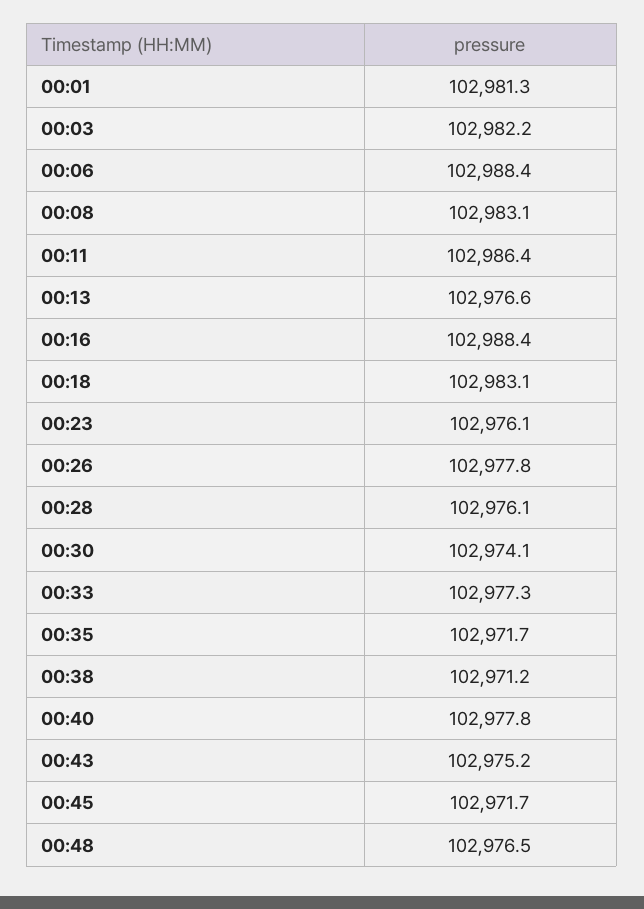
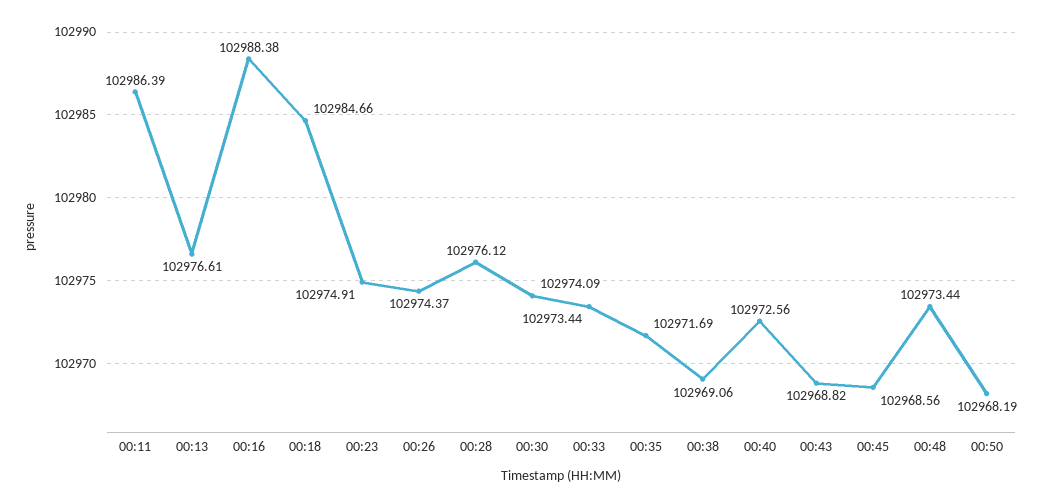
00:01: 102981.3 -> none
00:03: 102982.2 -> none
00:06: 102988.4 -> none
00:08: 102983.1 -> none
00:18: 102983.1 -> 102984.66
00:23: 102976.1 -> 102974.91
00:26: 102977.8 -> 102974.37
00:33: 102977.3 -> 102973.44
00:38: 102971.2 -> 102969.06
00:40: 102977.8 -> 102972.56
00:43: 102975.2 -> 102968.82
00:45: 102971.7 -> 102968.56
00:48: 102976.5 -> 102973.44
00:50: none -> 102968.19

